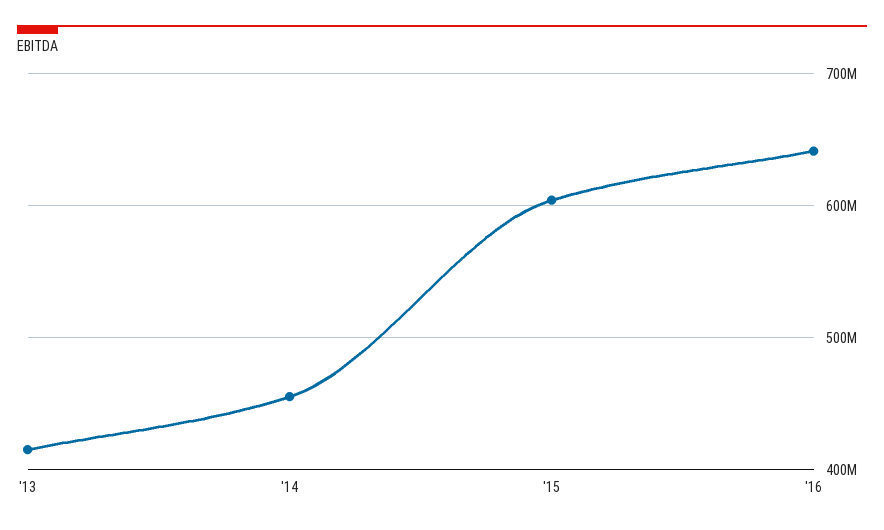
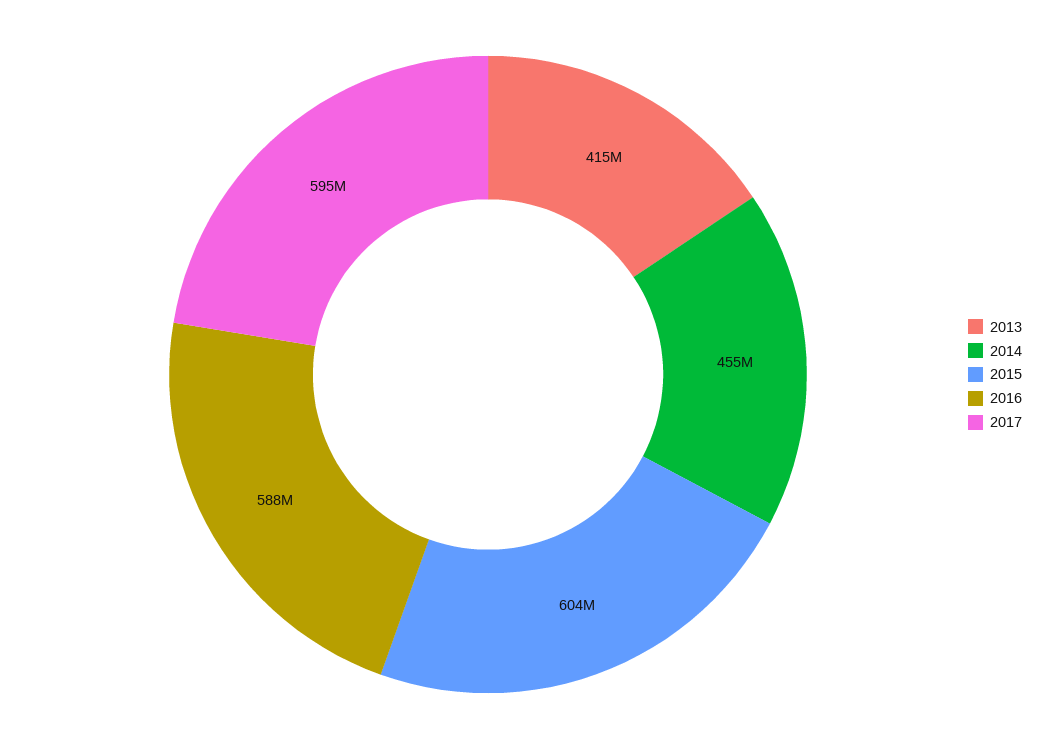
'16: 640000000 -> 588000000
2017: none -> 595000000

